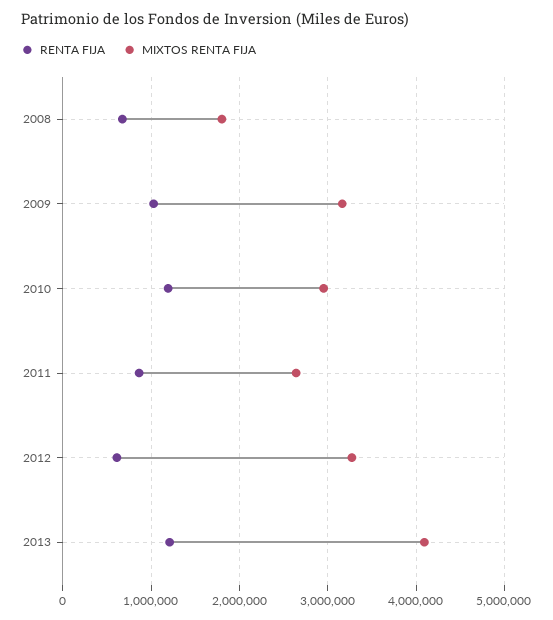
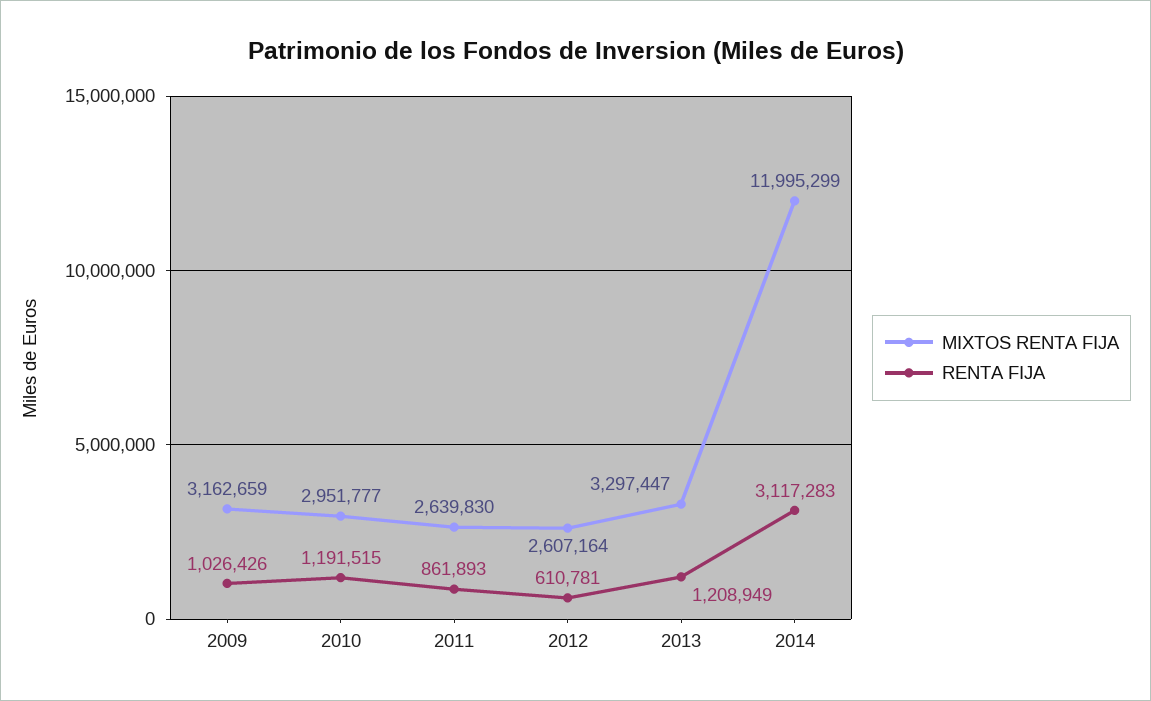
RENTA FIJA, 2008: 700000 -> none
MIXTOS RENTA FIJA, 2008: 1800000 -> none
MIXTOS RENTA FIJA, 2012: 3300000 -> 2607164
MIXTOS RENTA FIJA, 2013: 4100000 -> 3297447
MIXTOS RENTA FIJA, 2014: none -> 11995299
RENTA FIJA, 2014: none -> 3117283

